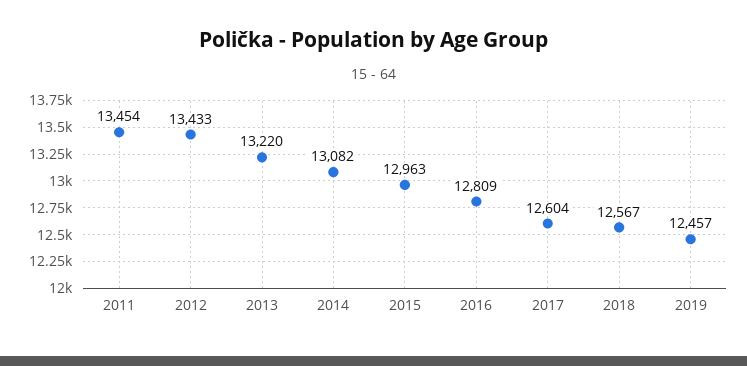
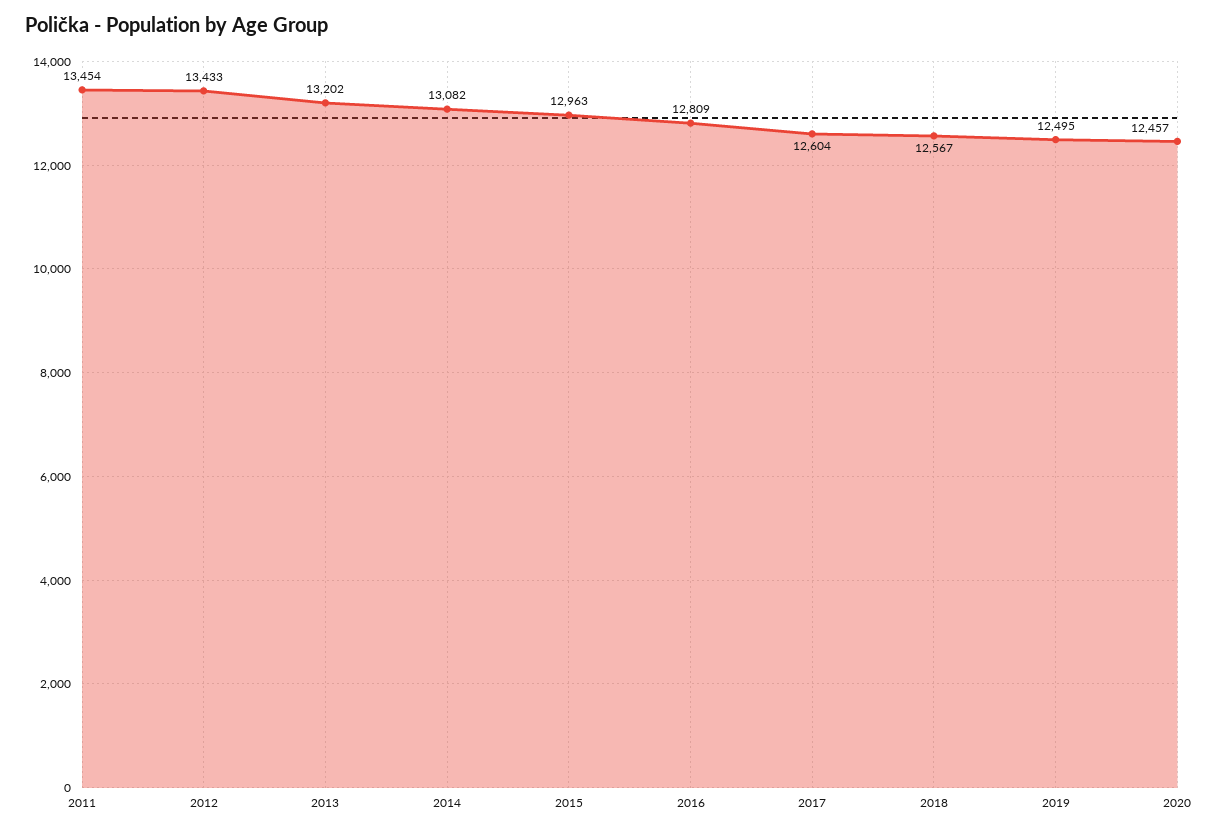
2013: 13220 -> 13202
2019: 12457 -> 12495
2020: none -> 12457

